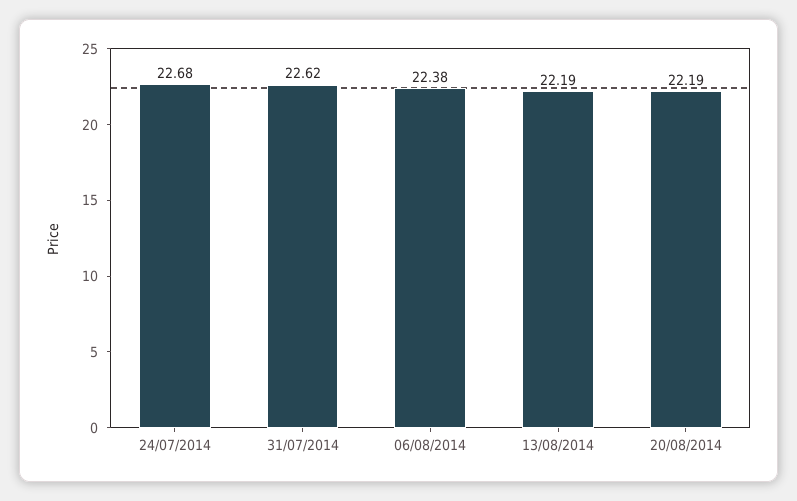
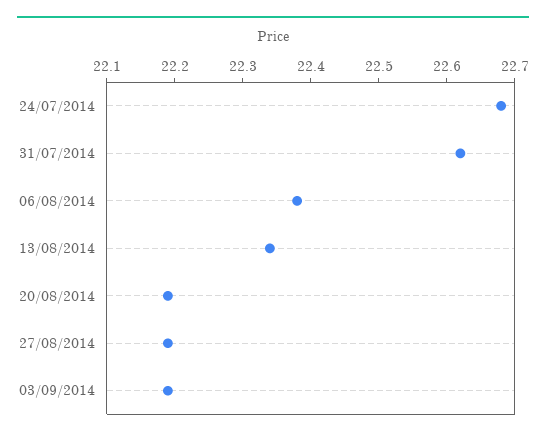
13/08/2014: 22.19 -> 22.35
27/08/2014: none -> 22.2
03/09/2014: none -> 22.2

